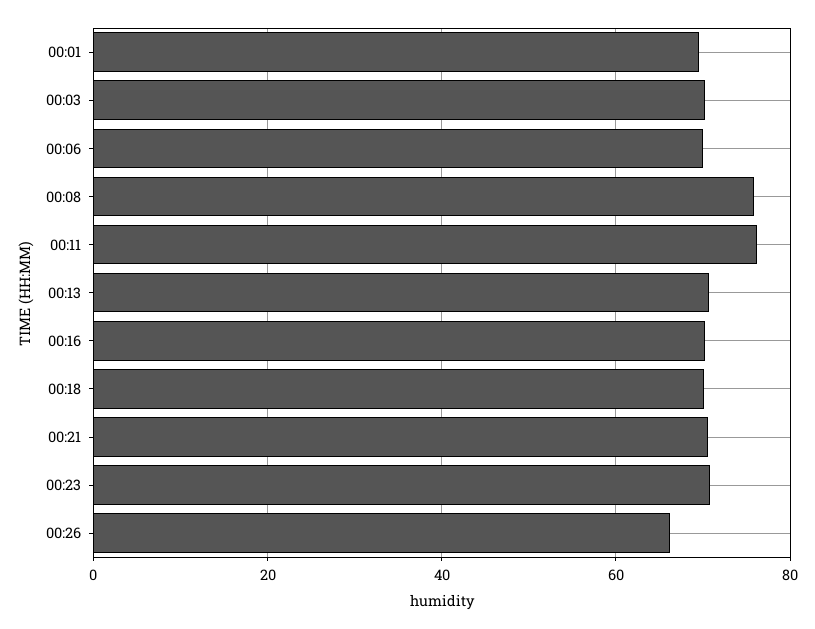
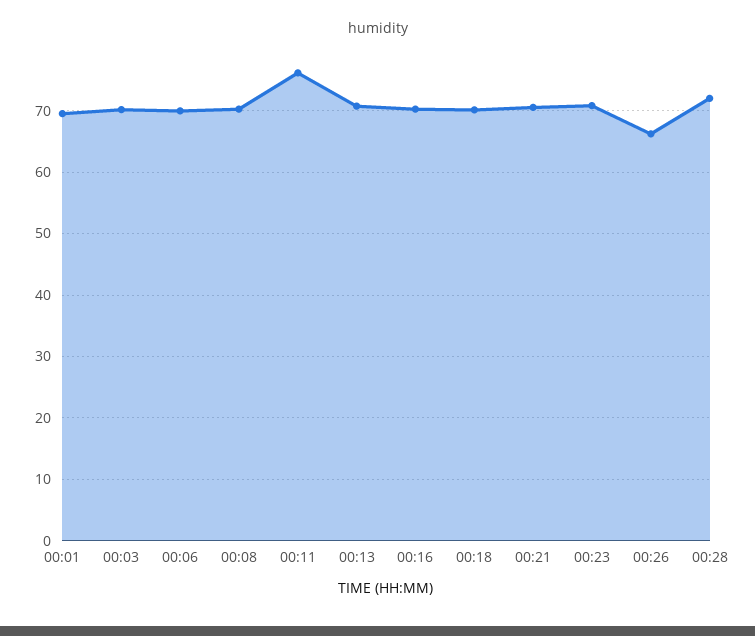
00:08: 76 -> 70
00:28: none -> 72

